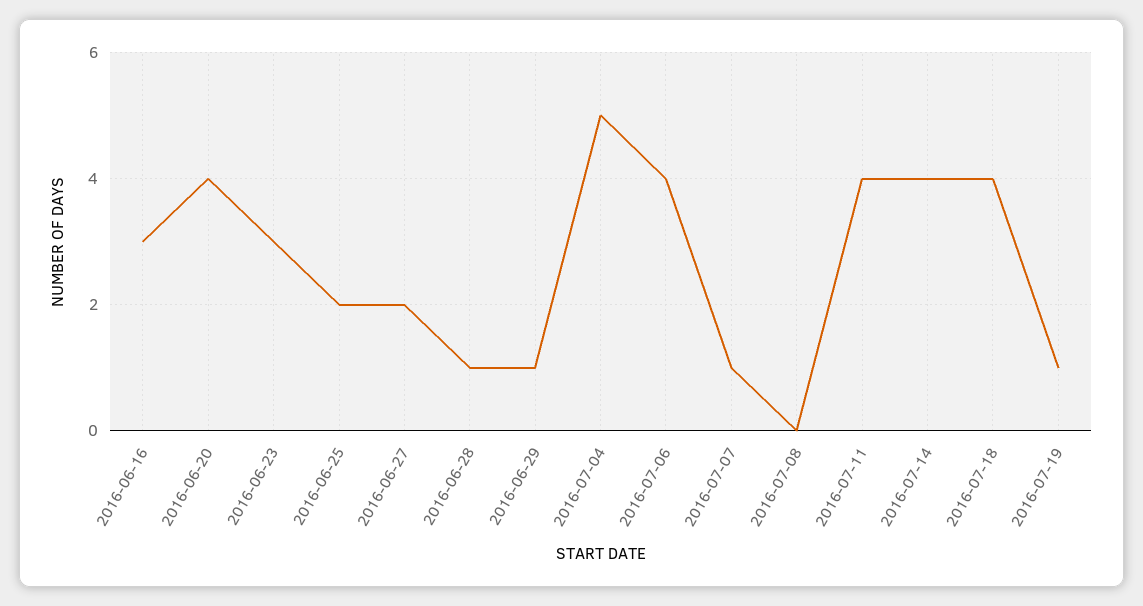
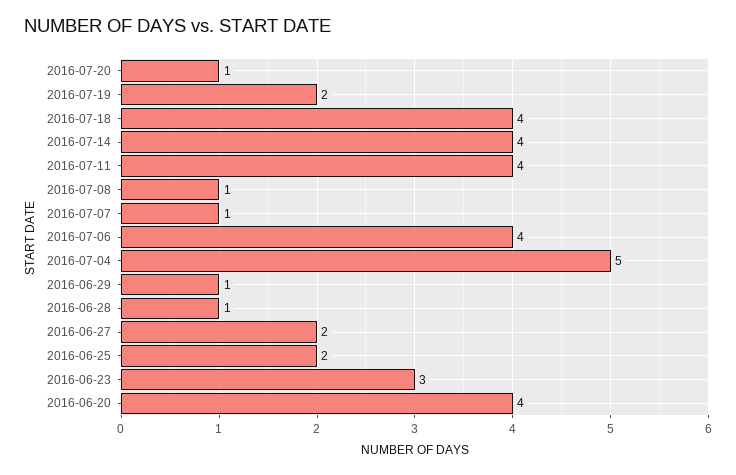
2016-06-16: 3 -> none
2016-07-08: 0 -> 1
2016-07-19: 1 -> 2
2016-07-20: none -> 1

